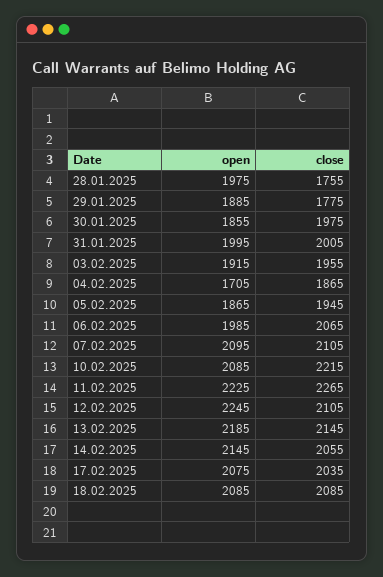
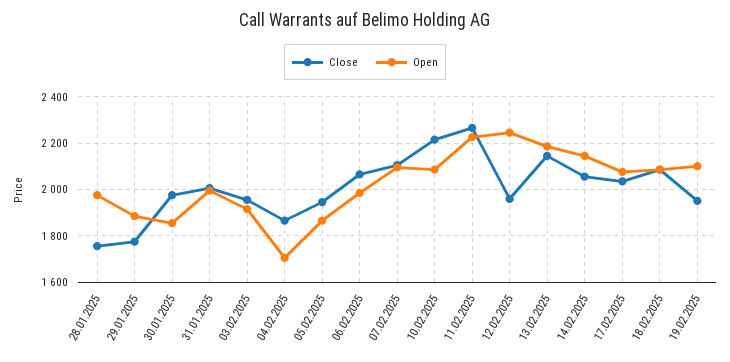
close, 12.02.2025: 2105 -> 1950
close, 19.02.2025: none -> 1950
open, 19.02.2025: none -> 2100

